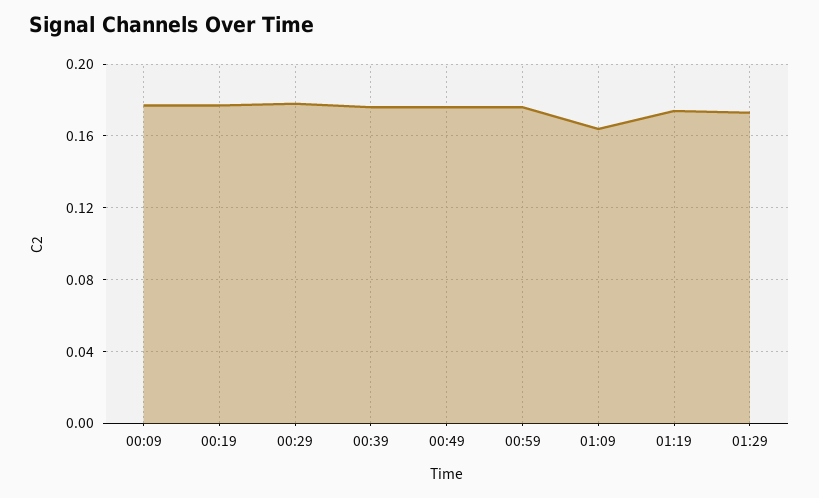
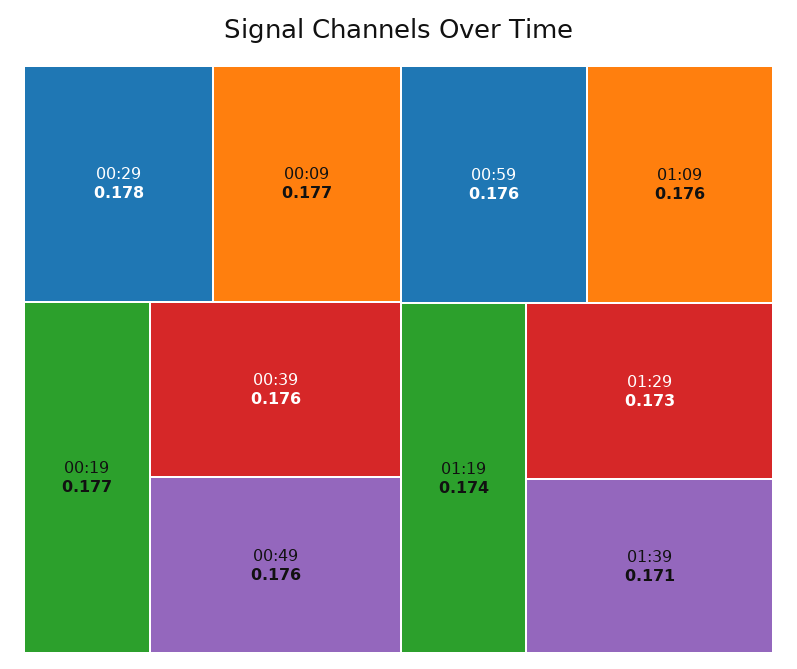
01:09: 0.165 -> 0.176
01:39: none -> 0.171

